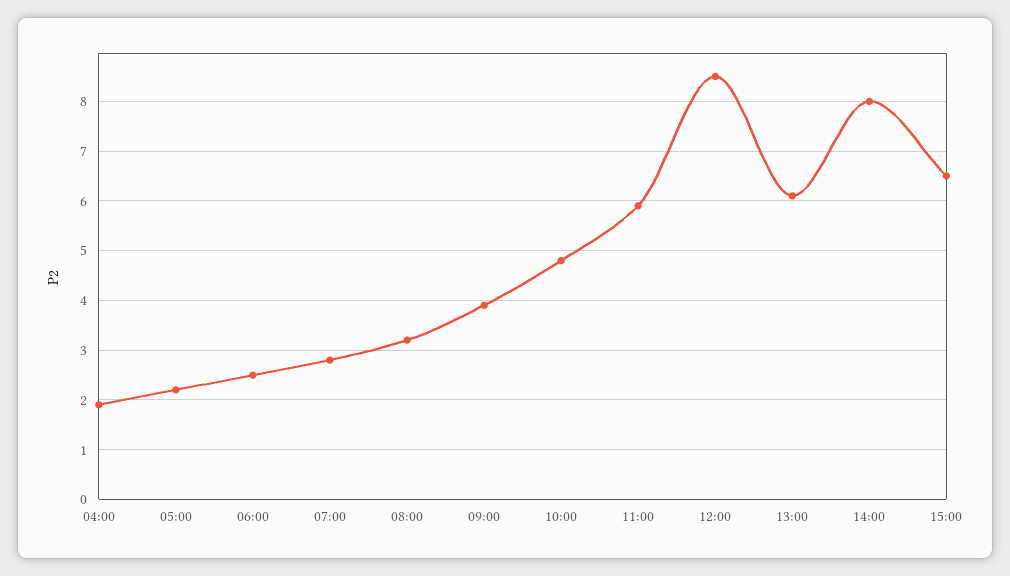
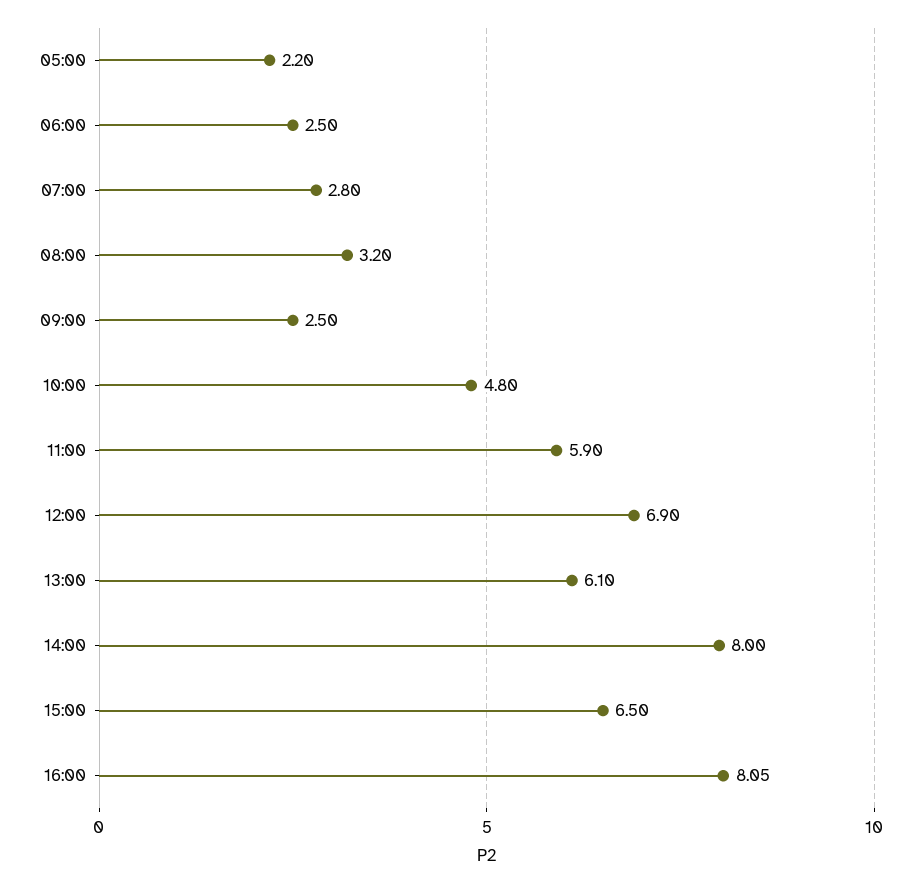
04:00: 2 -> none
09:00: 4 -> 2.5
12:00: 8.5 -> 6.9
16:00: none -> 8.05

